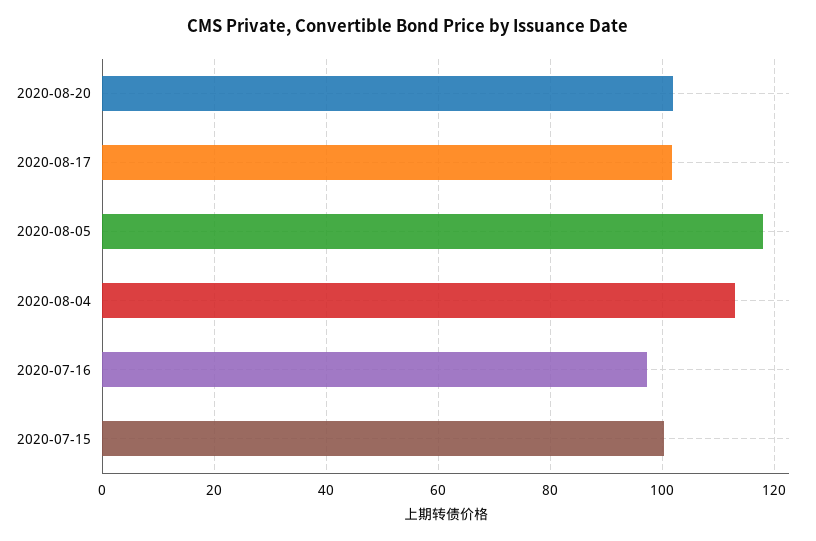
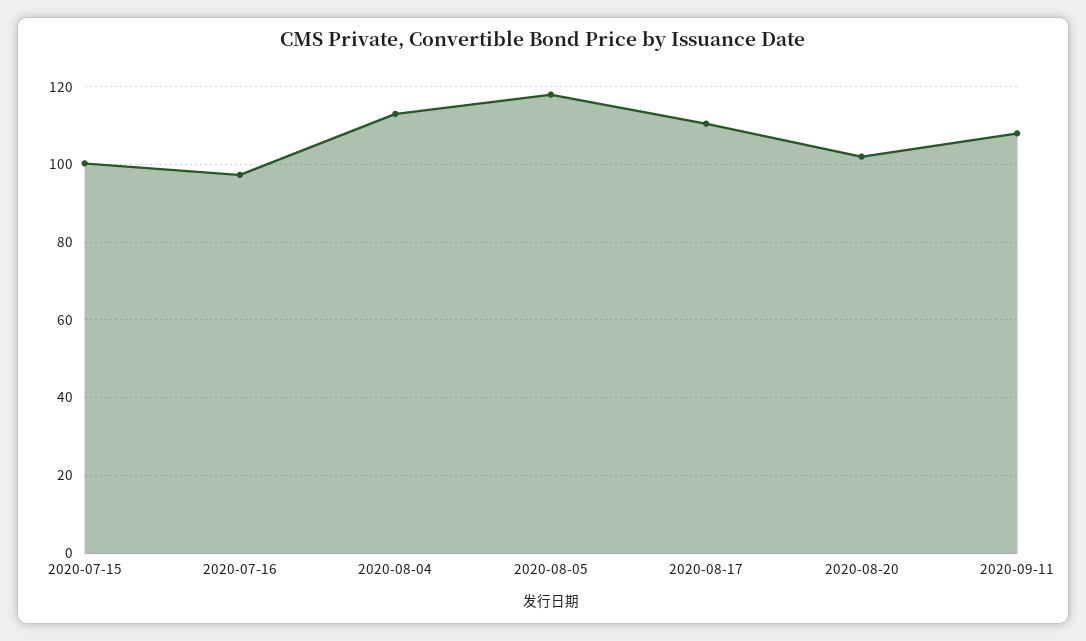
2020-08-17: 102 -> 110
2020-09-11: none -> 108

